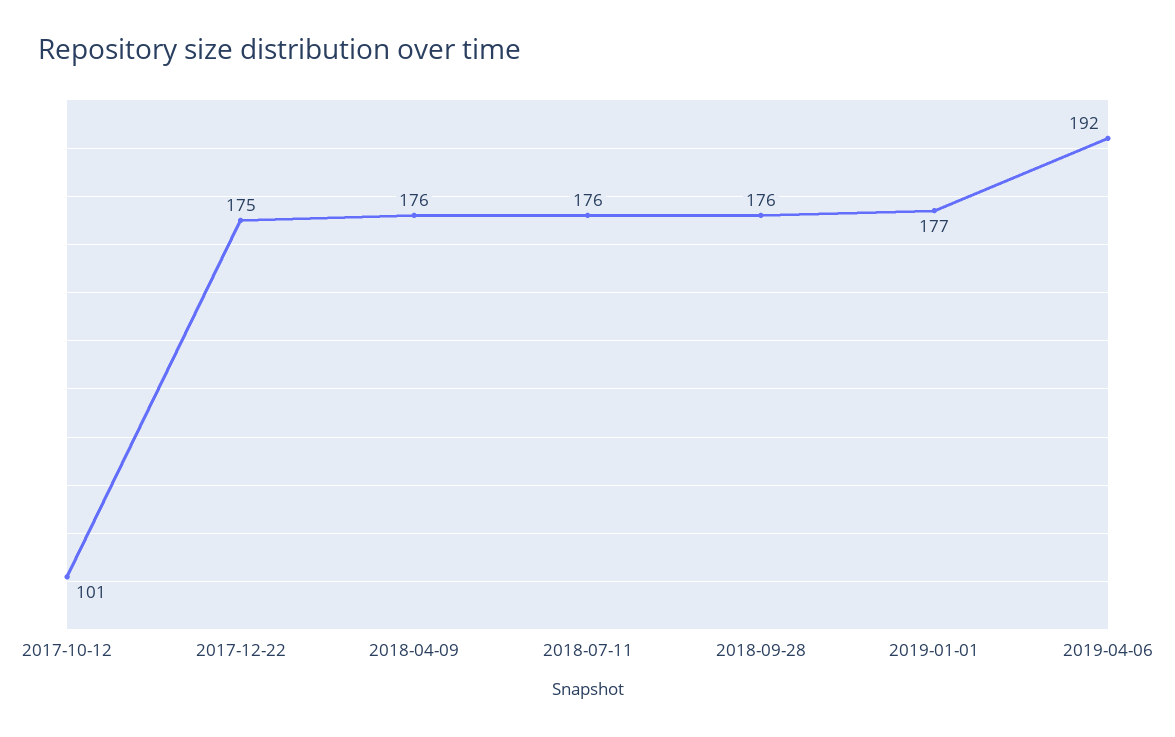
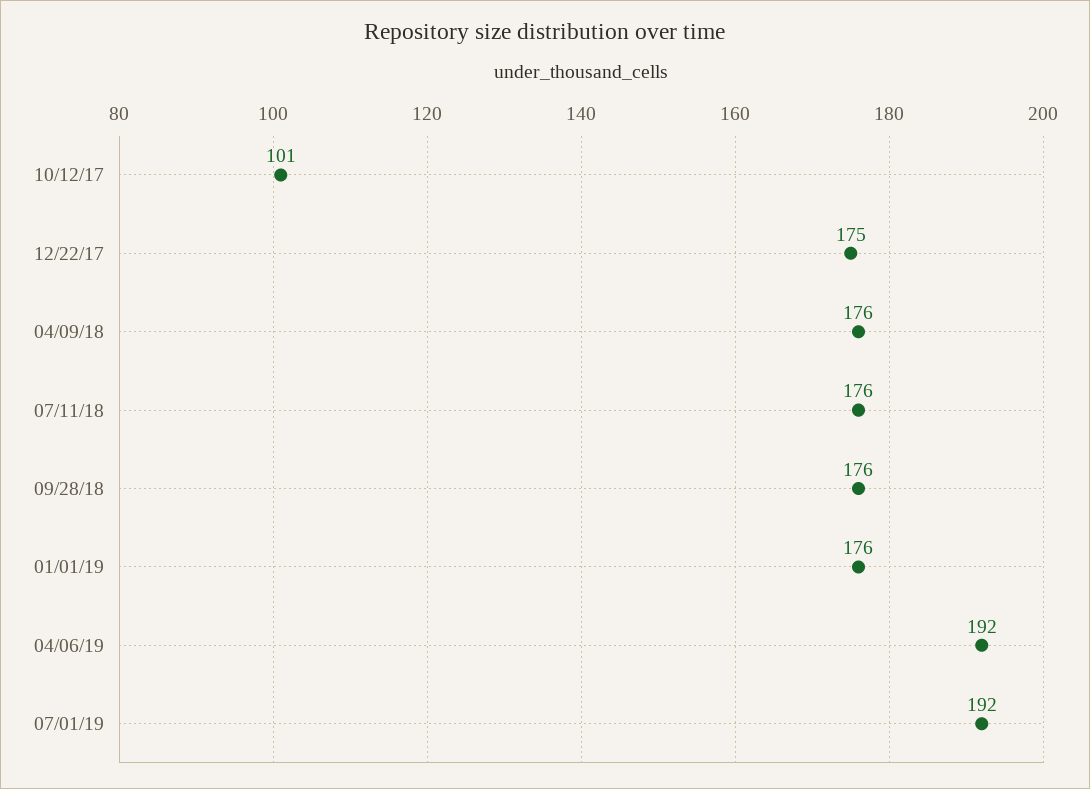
2019-01-01: 177 -> 176
07/01/19: none -> 192

